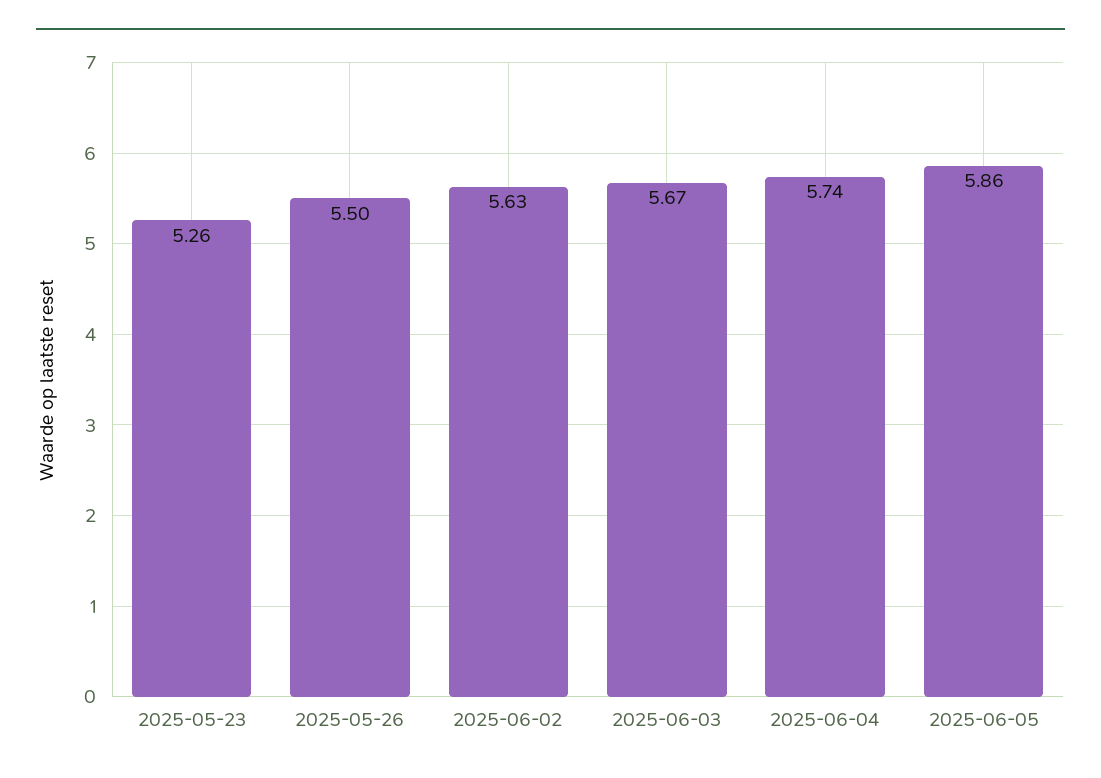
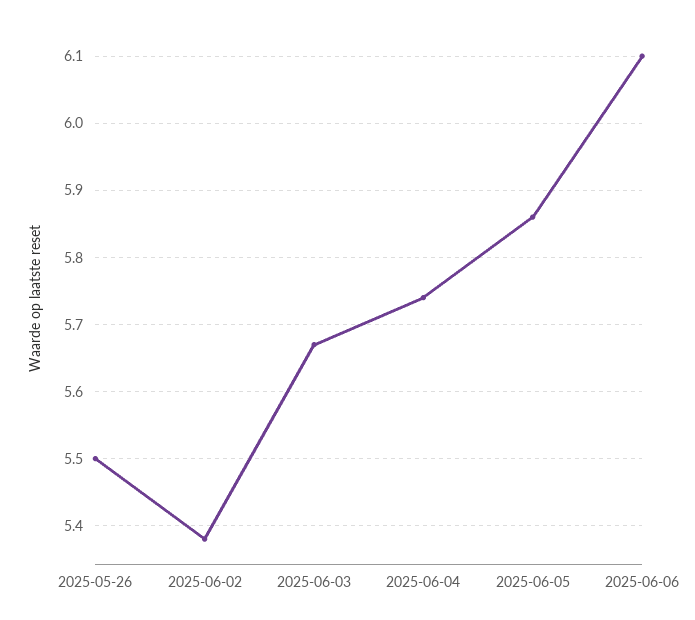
2025-05-23: 5.26 -> none
2025-06-02: 5.63 -> 5.38
2025-06-06: none -> 6.1

